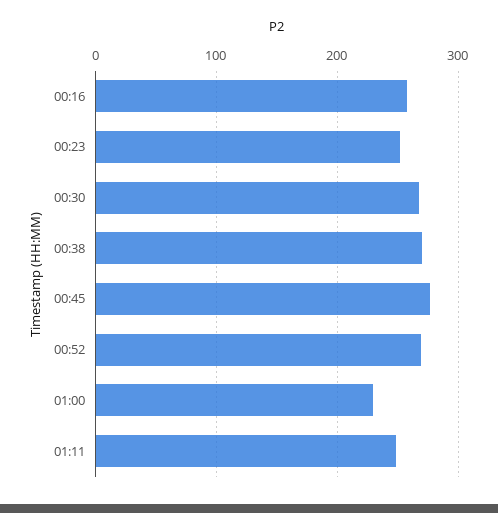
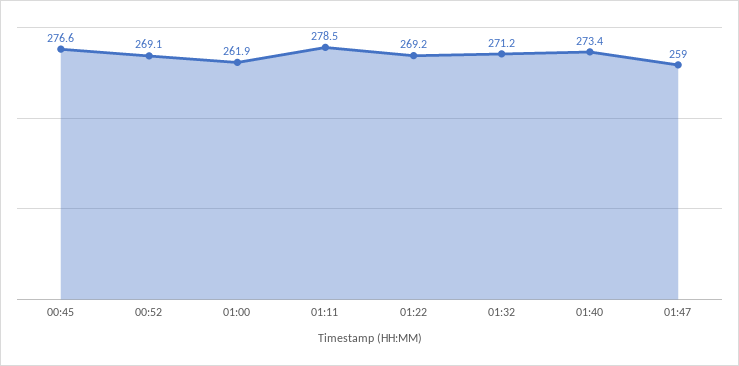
00:16: 260 -> none
00:23: 250 -> none
00:30: 270 -> none
00:38: 270 -> none
01:00: 230 -> 261.9
01:11: 250 -> 278.5
01:22: none -> 269.2
01:32: none -> 271.2
01:40: none -> 273.4
01:47: none -> 259

